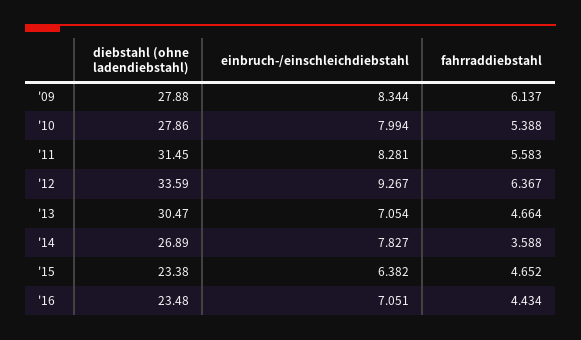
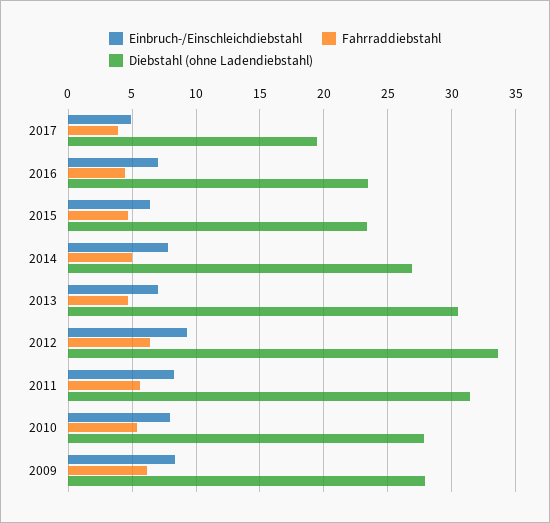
fahrraddiebstahl, '14: 3.588 -> 5
einbruch-/einschleichdiebstahl, 2017: none -> 5
fahrraddiebstahl, 2017: none -> 4
diebstahl (ohne ladendiebstahl), 2017: none -> 19.5

